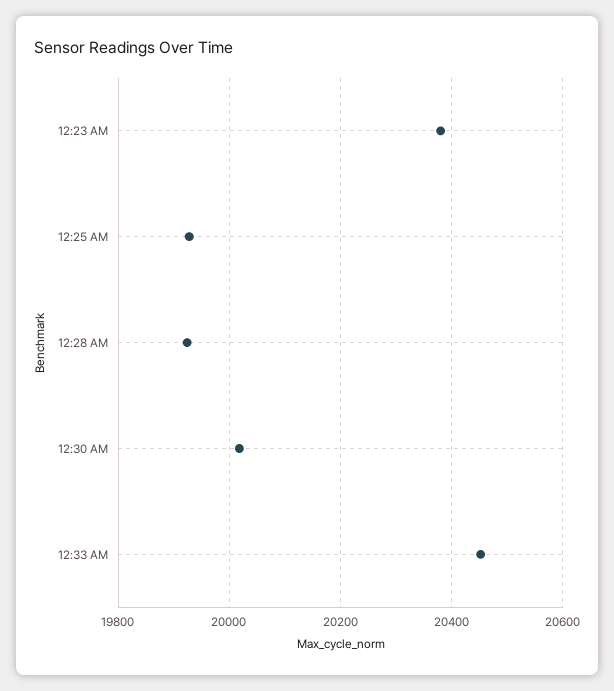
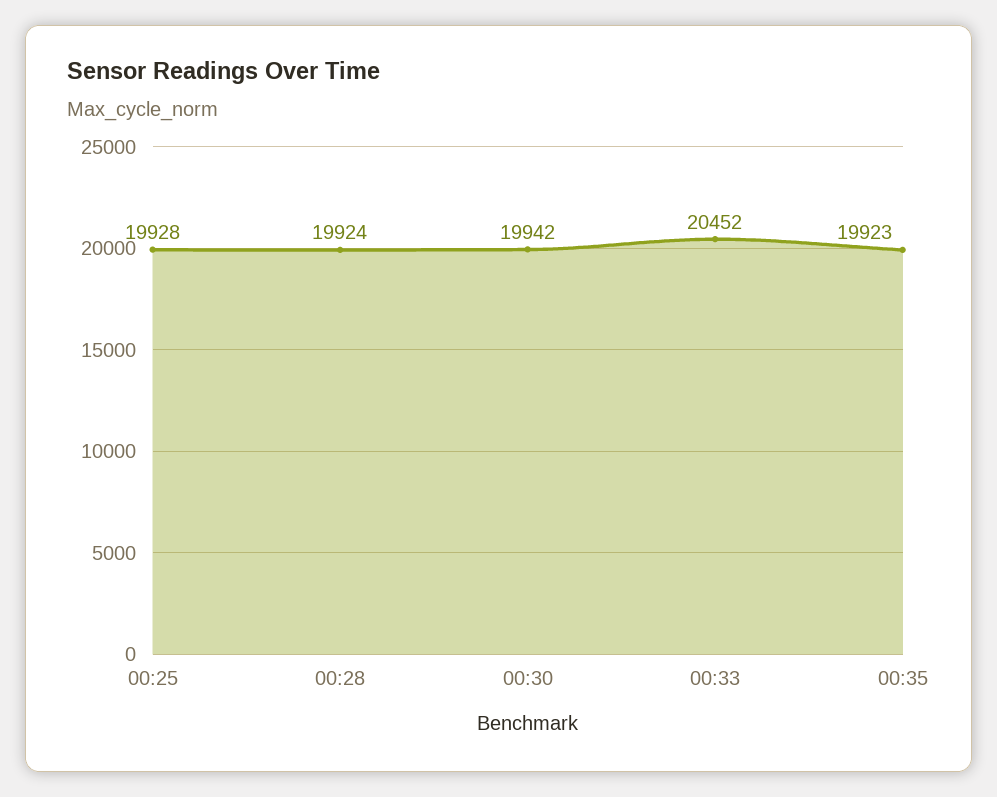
12:23 AM: 20380 -> none
12:30 AM: 20020 -> 19942
00:35: none -> 19923

